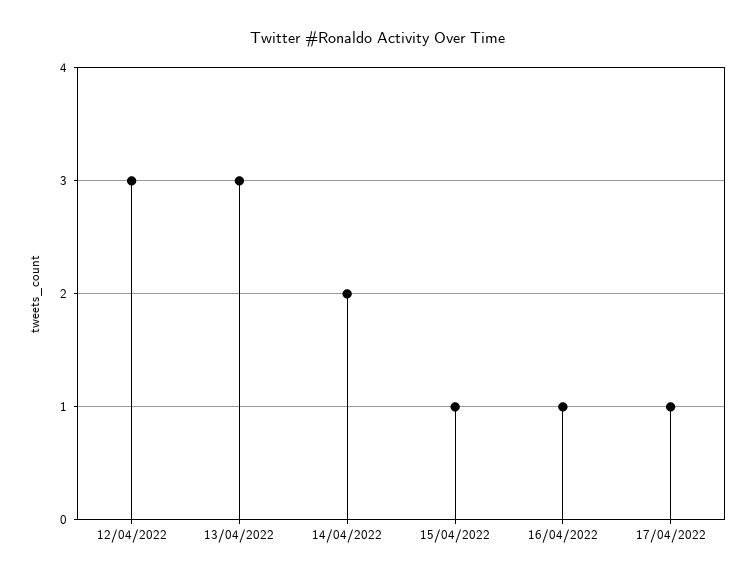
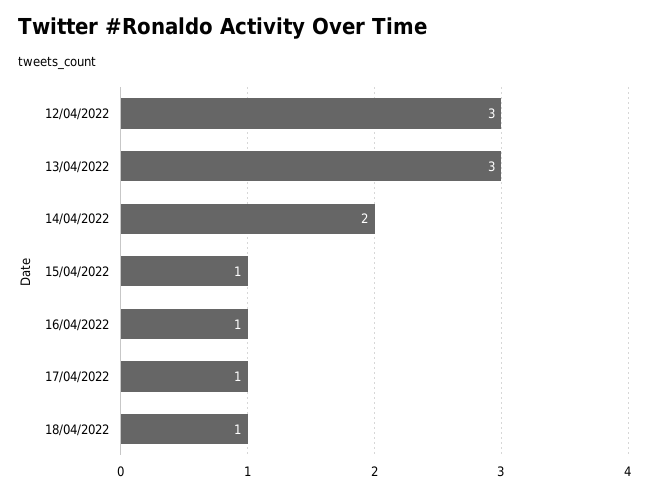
18/04/2022: none -> 1

